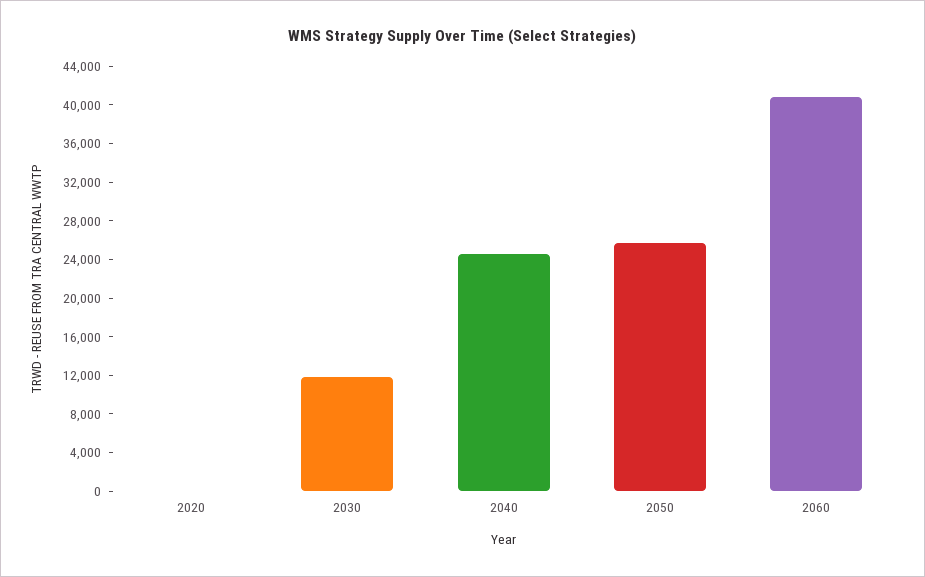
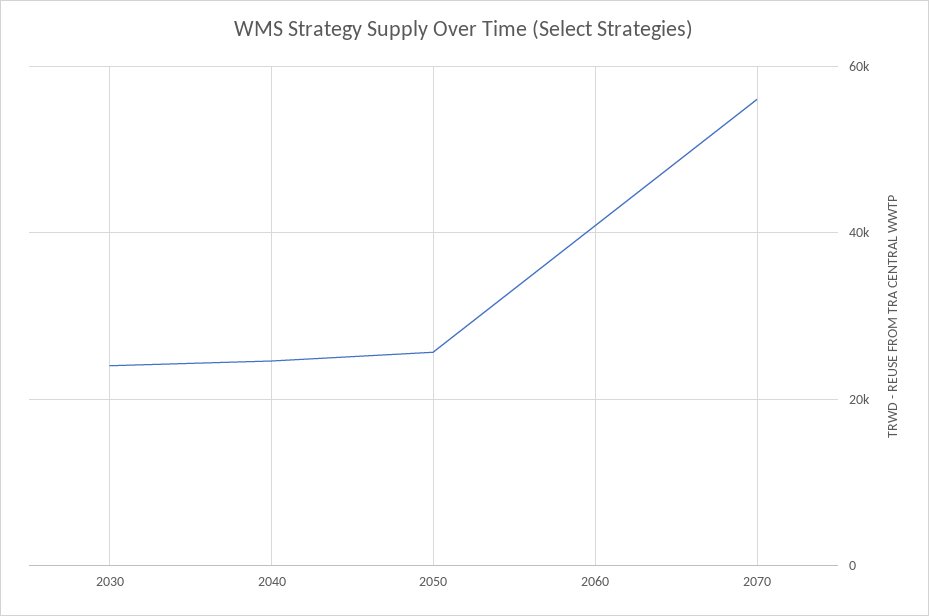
2020: 0 -> none
2030: 12000 -> 24000
2070: none -> 56000

